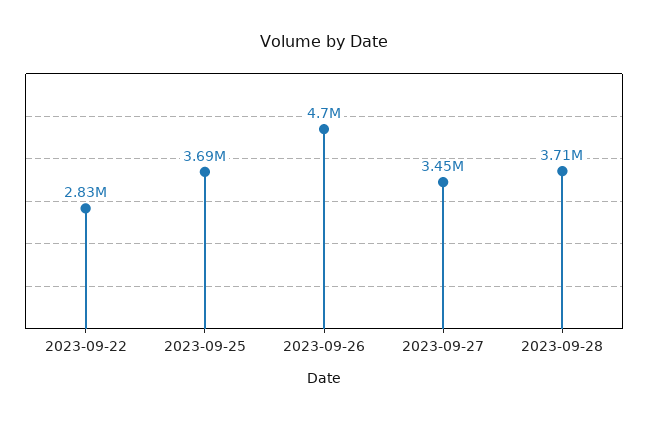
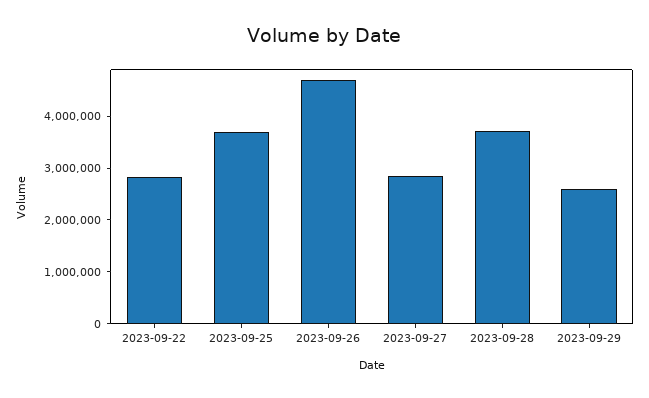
2023-09-27: 3450000 -> 2800000
2023-09-29: none -> 2600000

